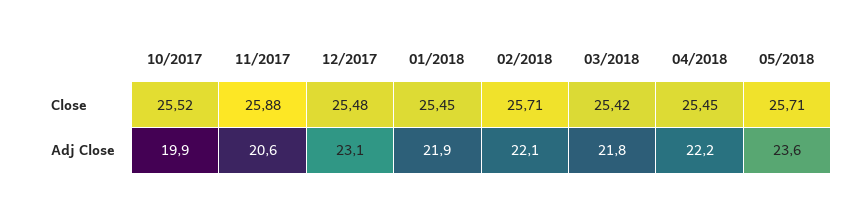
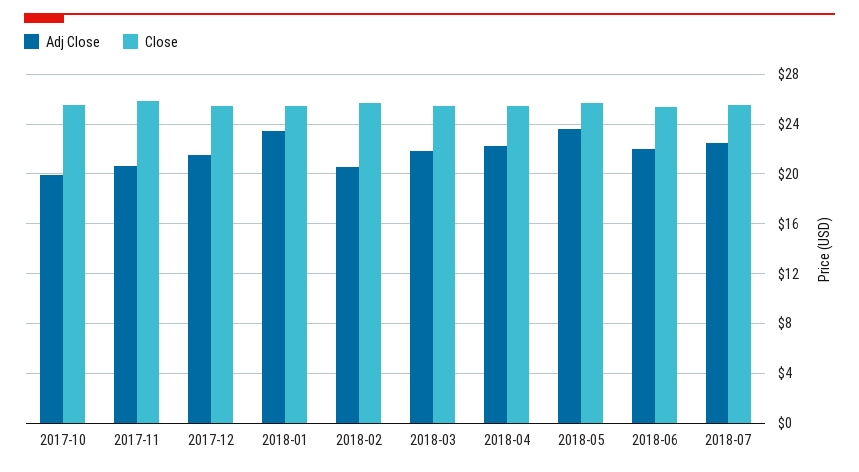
Adj Close, 12/2017: 23.1 -> 21.5
Adj Close, 01/2018: 21.9 -> 23.5
Adj Close, 02/2018: 22.1 -> 20.5
Adj Close, 2018-06: none -> 22
Close, 2018-06: none -> 25.5
Adj Close, 2018-07: none -> 22.5
Close, 2018-07: none -> 25.5

